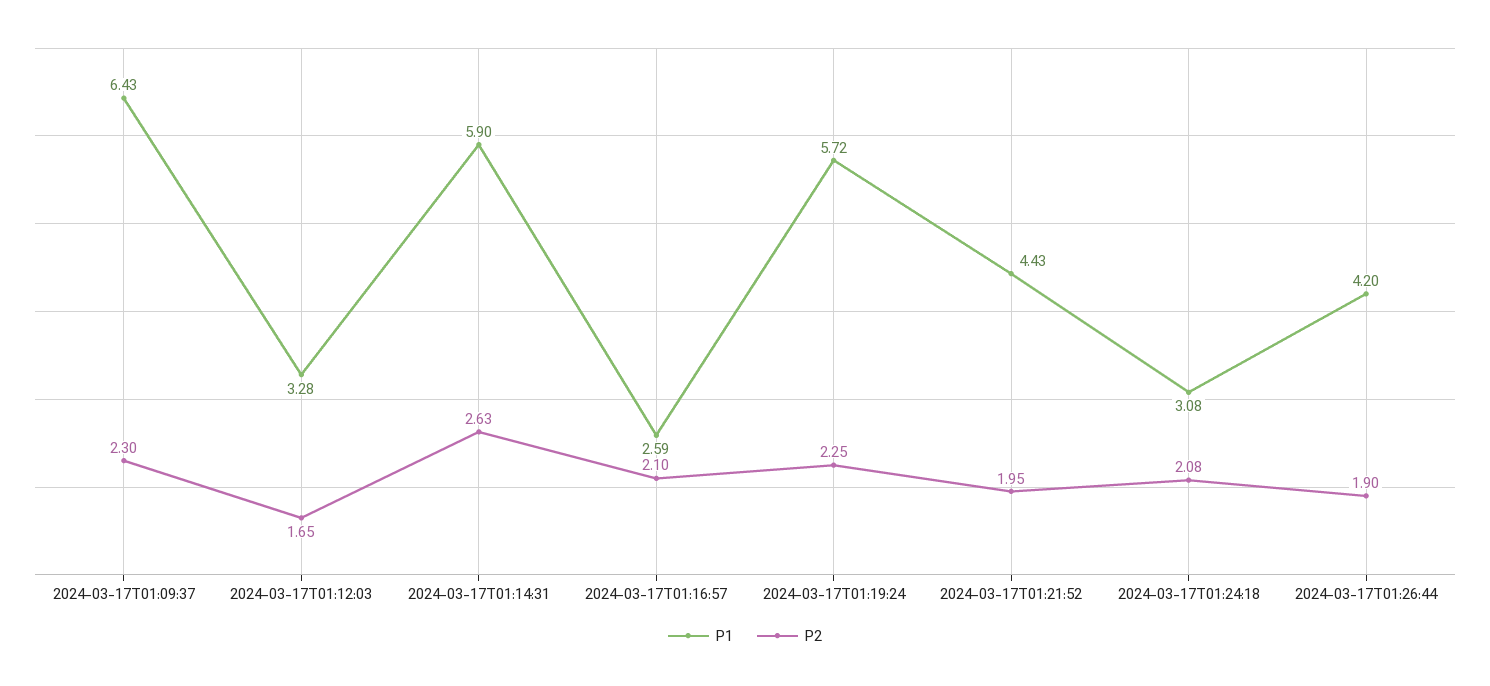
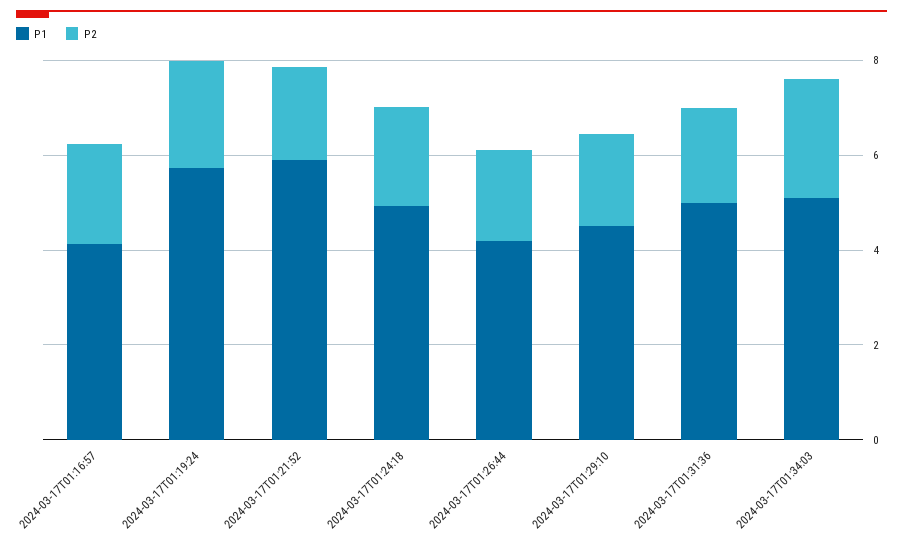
P1, 2024-03-17T01:09:37: 6.43 -> none
P2, 2024-03-17T01:09:37: 2.3 -> none
P1, 2024-03-17T01:12:03: 3.28 -> none
P2, 2024-03-17T01:12:03: 1.65 -> none
P1, 2024-03-17T01:14:31: 5.9 -> none
P2, 2024-03-17T01:14:31: 2.63 -> none
P1, 2024-03-17T01:16:57: 2.59 -> 4
P1, 2024-03-17T01:21:52: 4.43 -> 6
P1, 2024-03-17T01:24:18: 3.08 -> 5
P1, 2024-03-17T01:29:10: none -> 4.5
P2, 2024-03-17T01:29:10: none -> 2
P1, 2024-03-17T01:31:36: none -> 5
P2, 2024-03-17T01:31:36: none -> 2
P1, 2024-03-17T01:34:03: none -> 5
P2, 2024-03-17T01:34:03: none -> 2.5

